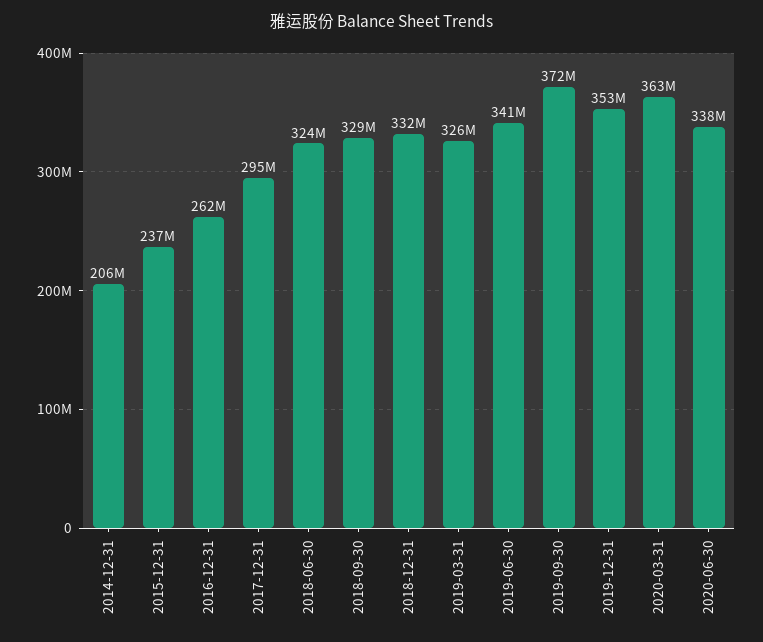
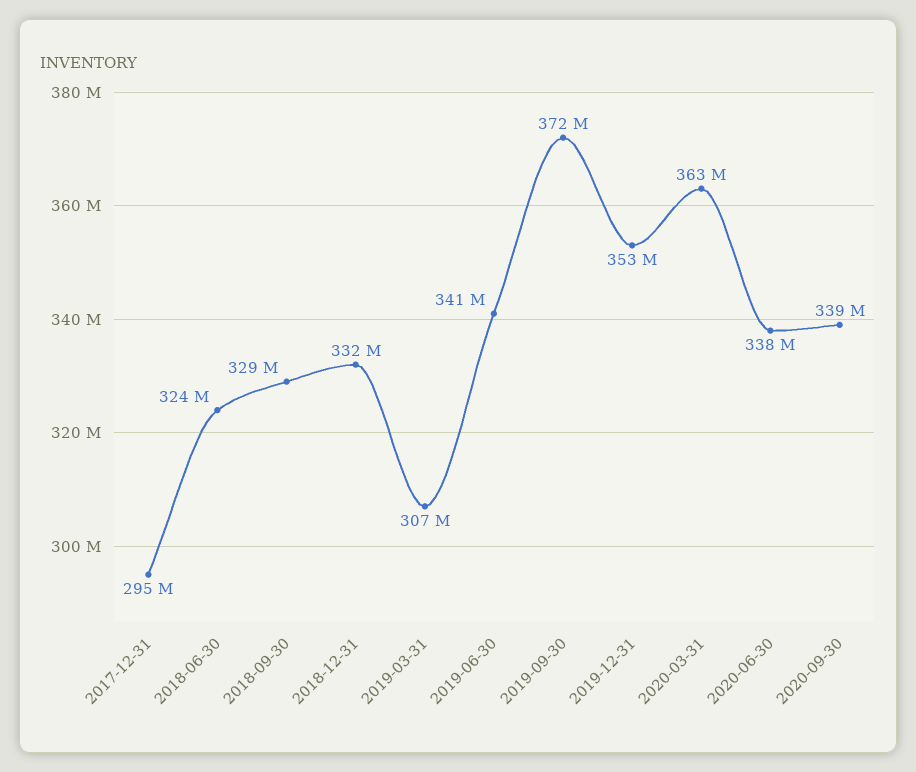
2014-12-31: 206000000 -> none
2015-12-31: 237000000 -> none
2016-12-31: 262000000 -> none
2019-03-31: 326000000 -> 307000000
2020-09-30: none -> 339000000

